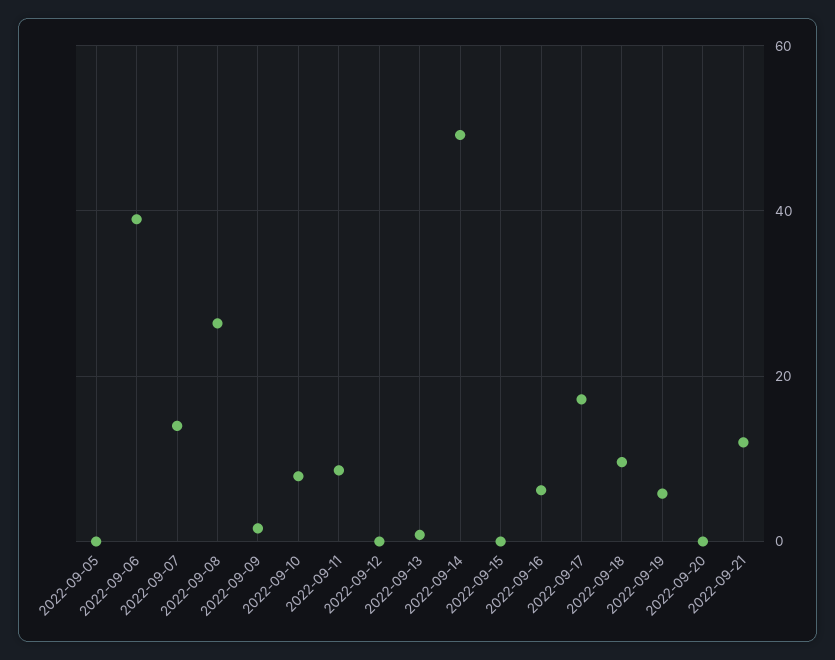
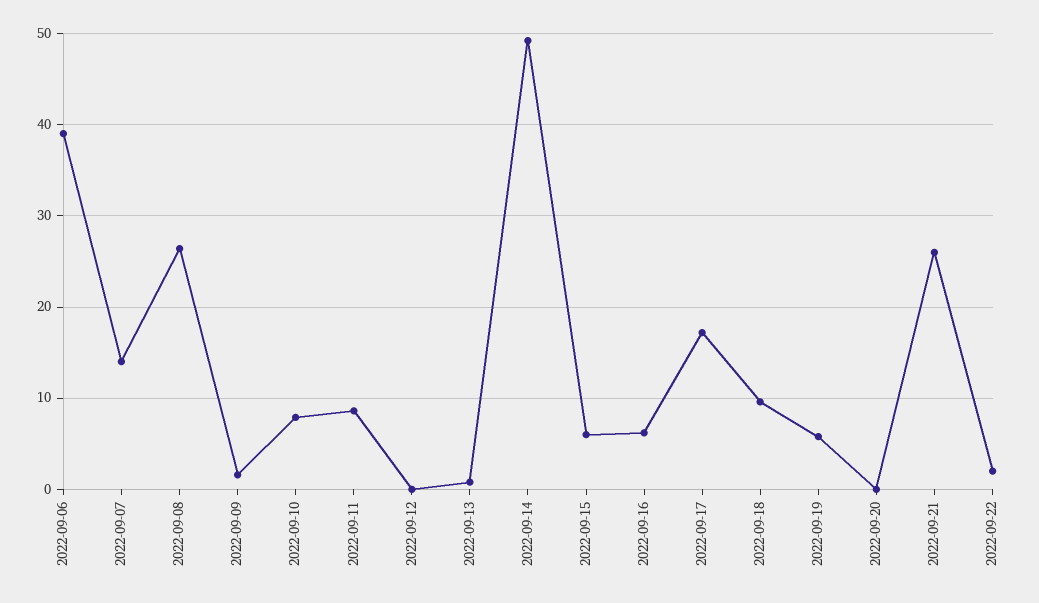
2022-09-05: 0 -> none
2022-09-15: 0 -> 6
2022-09-21: 12 -> 26
2022-09-22: none -> 2

